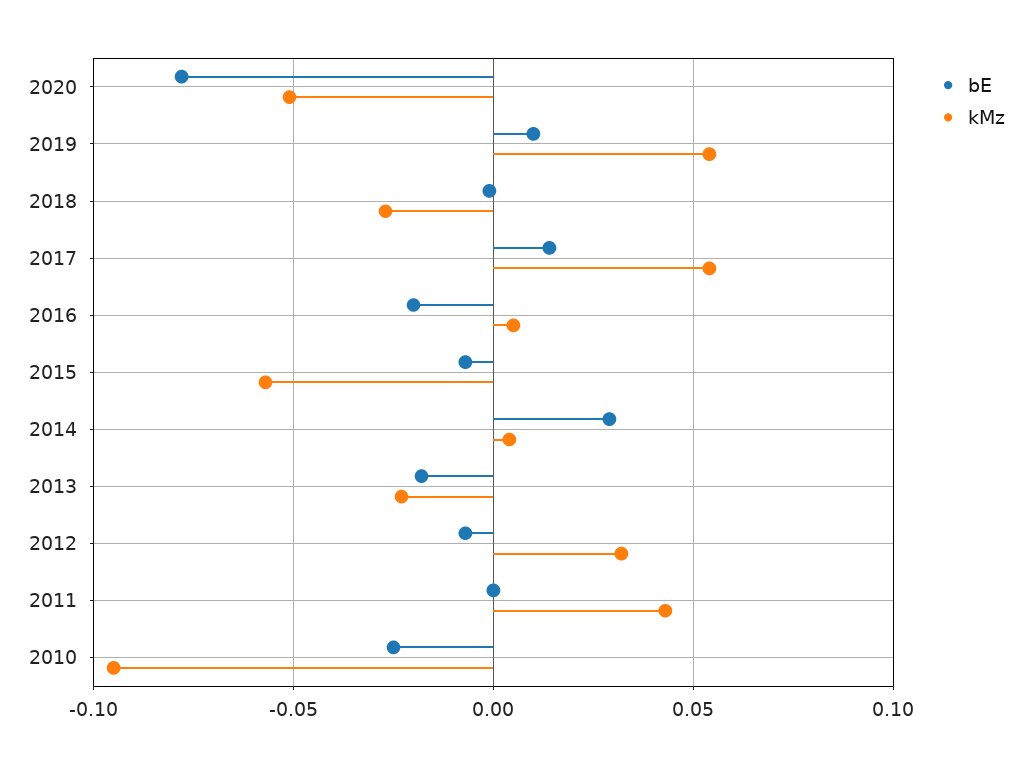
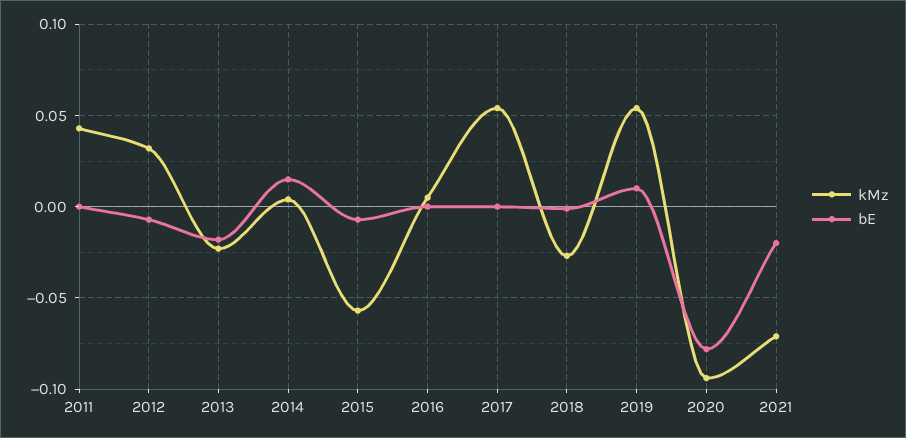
kMz, 2020: -0.05 -> -0.095
bE, 2017: 0.015 -> 0
bE, 2016: -0.02 -> 0
bE, 2014: 0.03 -> 0.015
bE, 2010: -0.025 -> none
kMz, 2010: -0.095 -> none
kMz, 2021: none -> -0.07
bE, 2021: none -> -0.02

